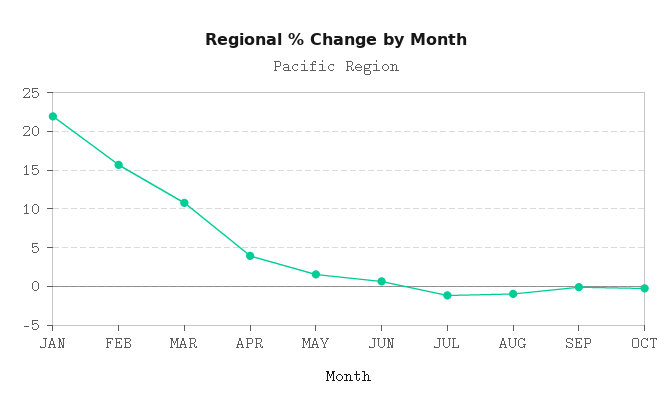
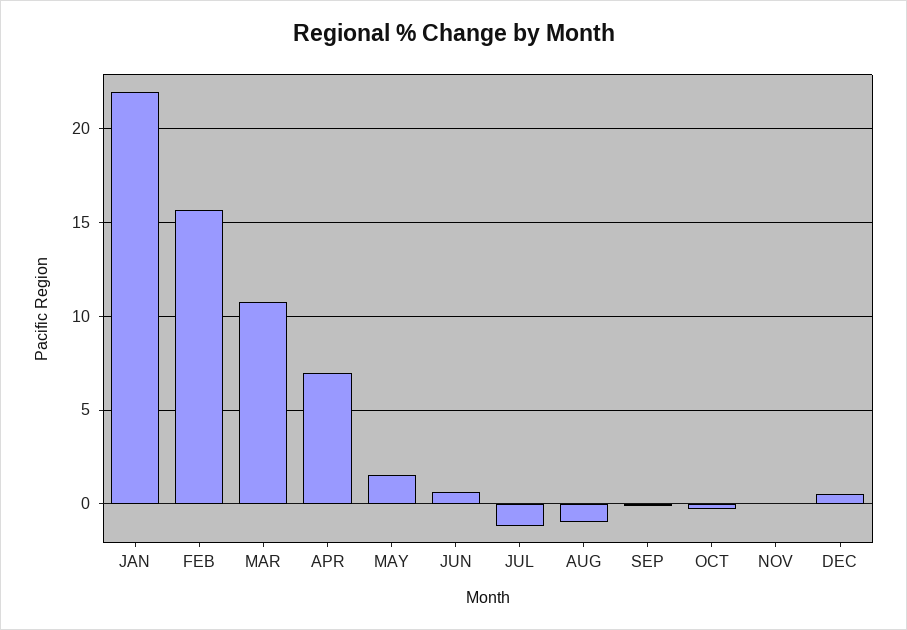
APR: 4 -> 7
NOV: none -> 0
DEC: none -> 0.5

